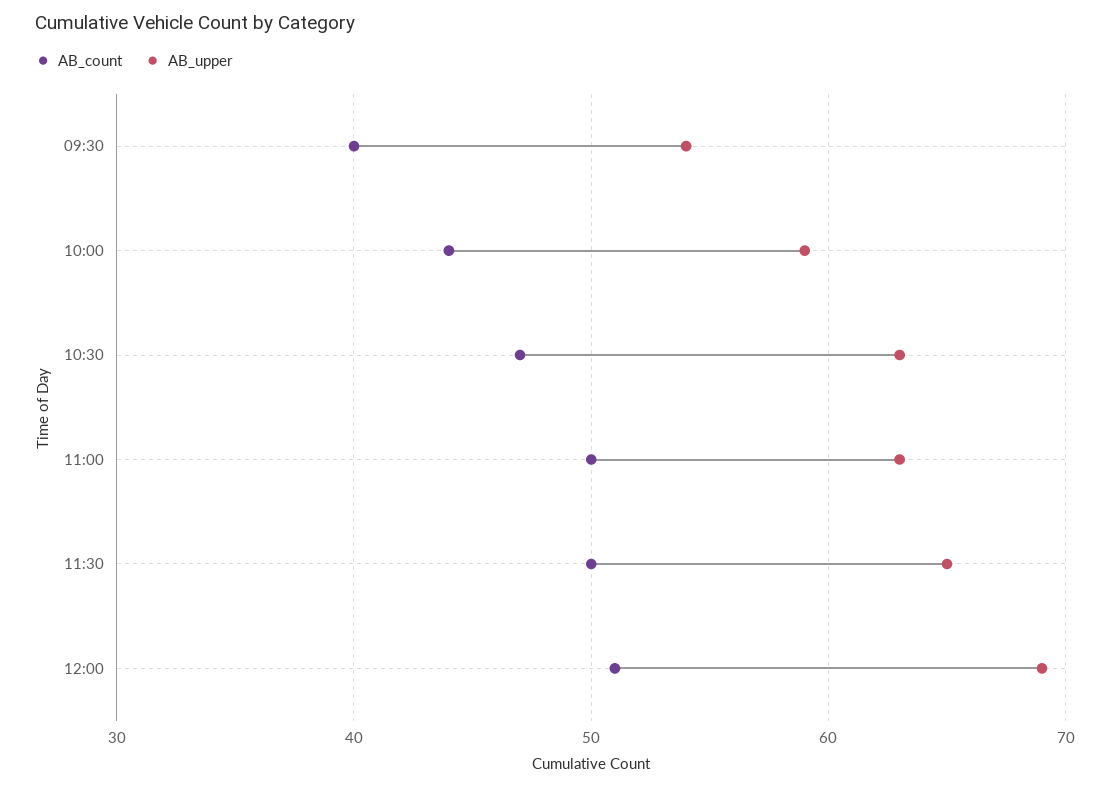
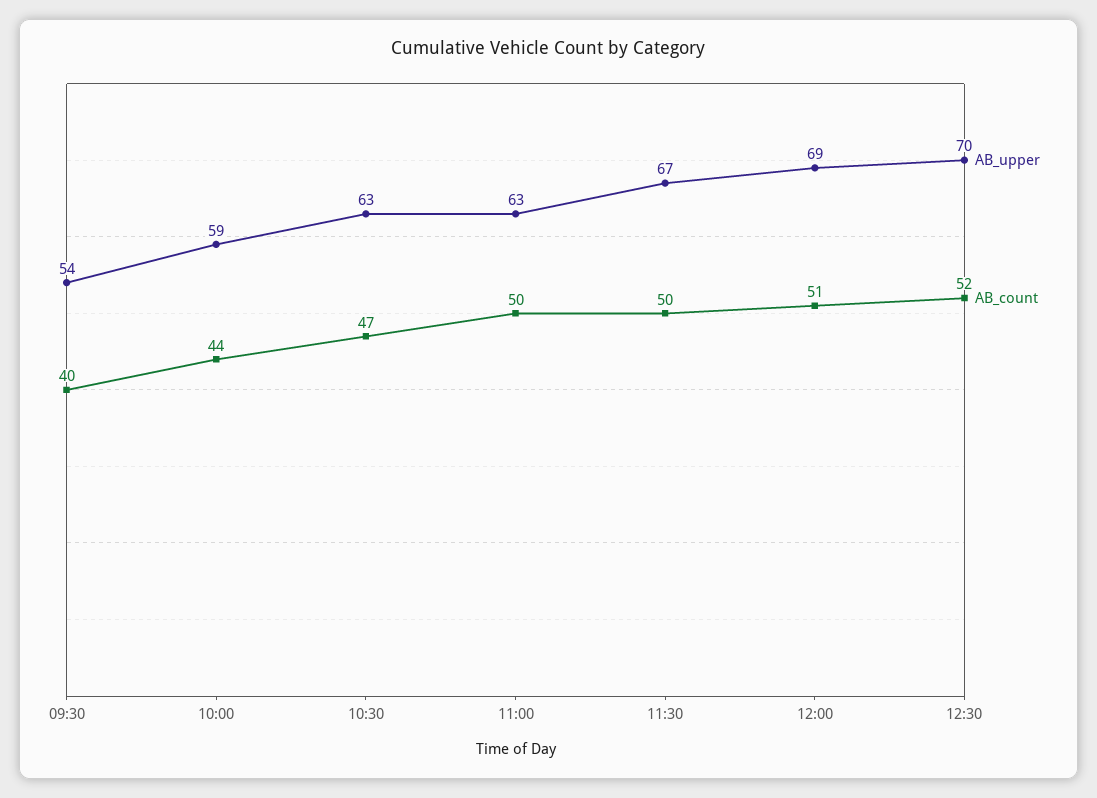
AB_upper, 11:30: 65 -> 67
AB_upper, 12:30: none -> 70
AB_count, 12:30: none -> 52

